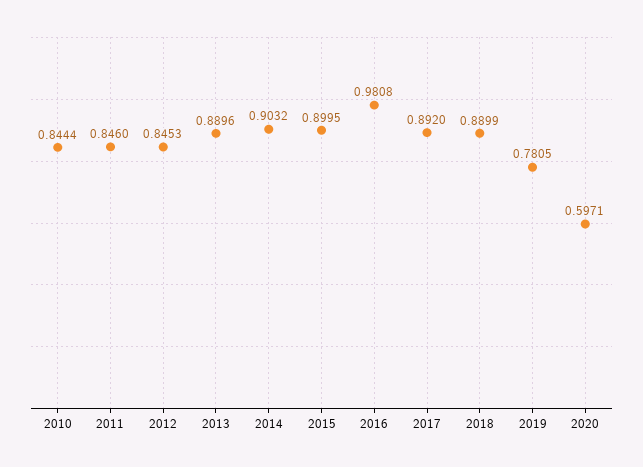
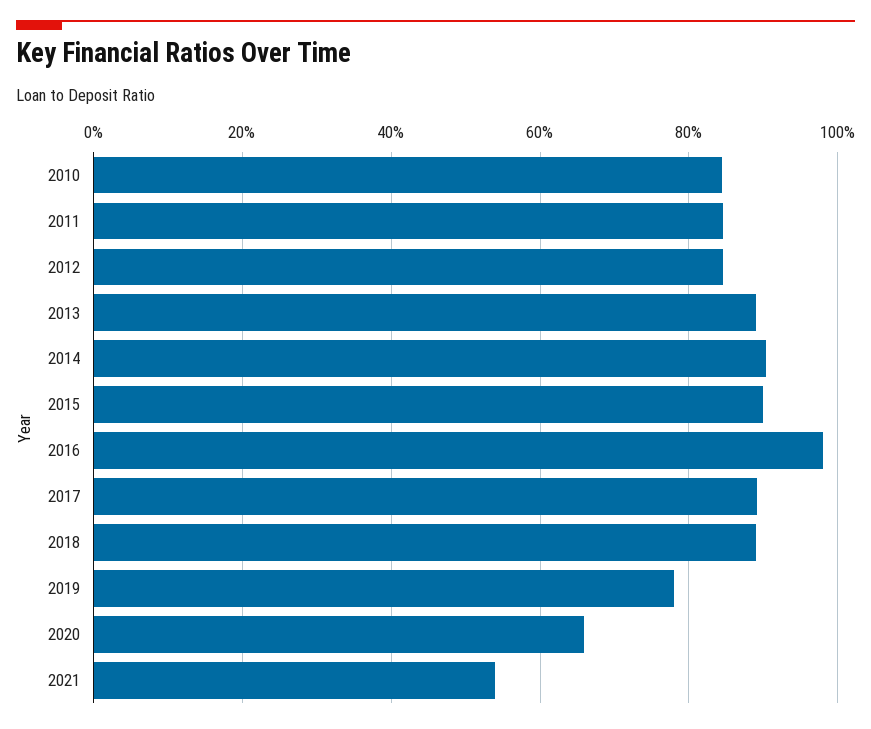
2020: 0.5971 -> 0.66
2021: none -> 0.54

